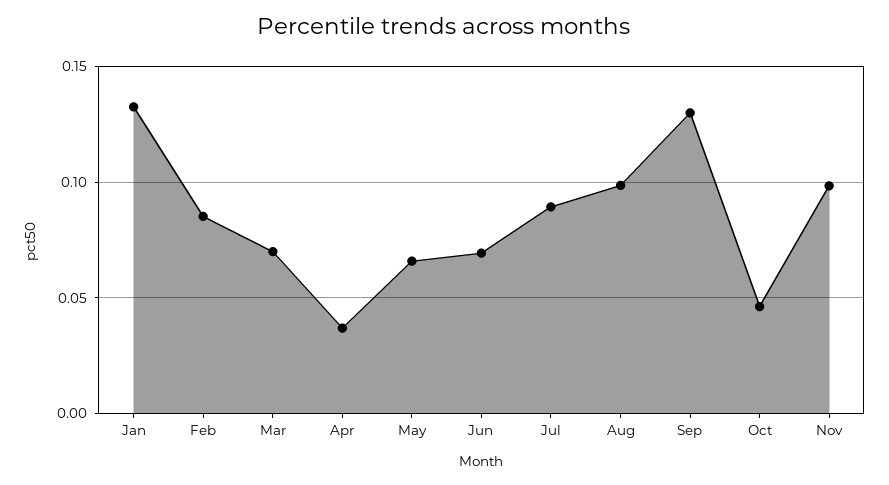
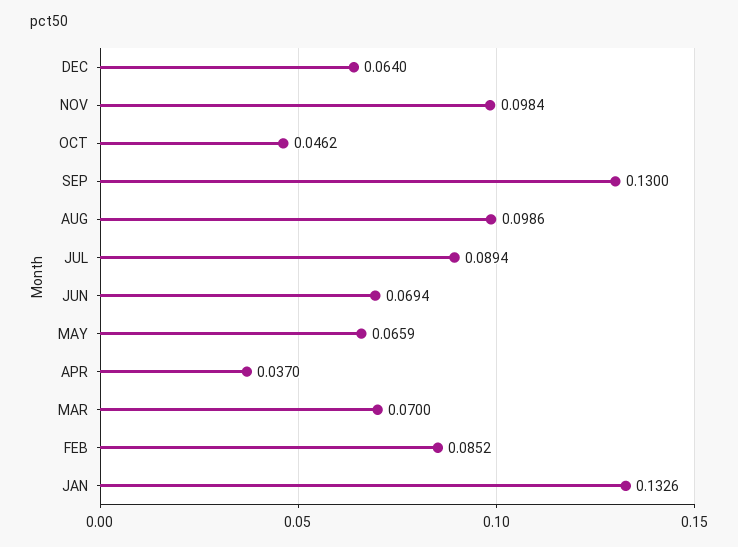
DEC: none -> 0.064

